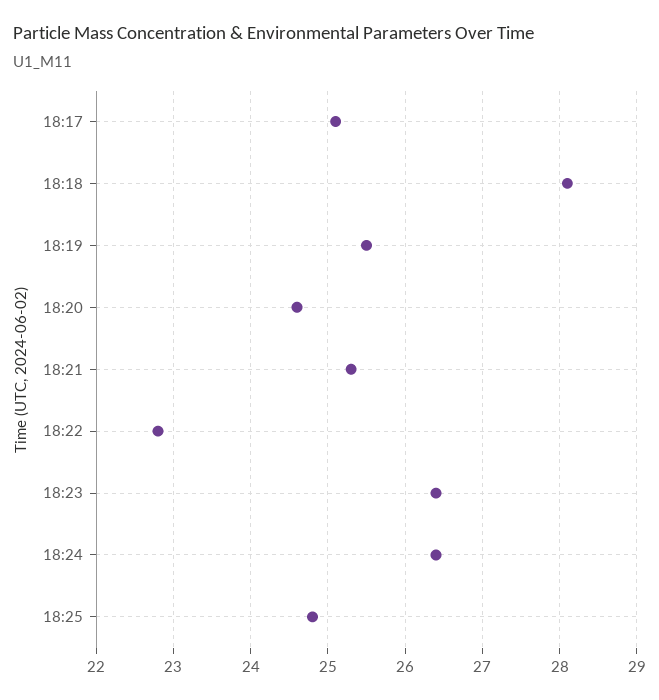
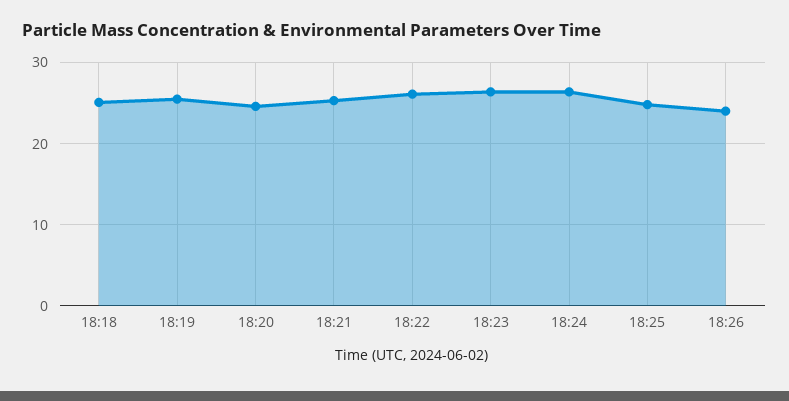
18:17: 25.1 -> none
18:18: 28.1 -> 25
18:22: 22.8 -> 26
18:26: none -> 24

